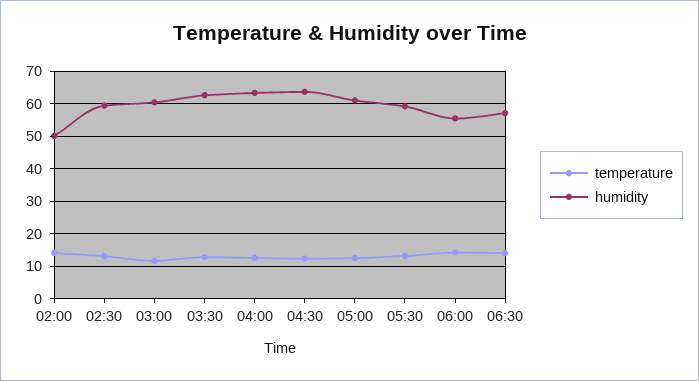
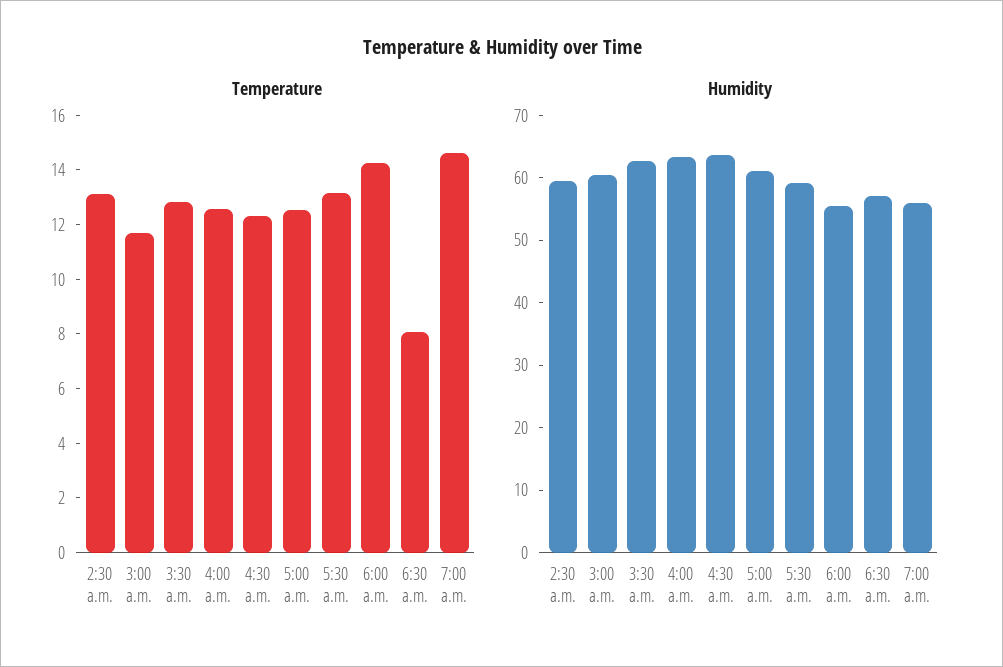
temperature, 02:00: 14 -> none
humidity, 02:00: 50 -> none
temperature, 06:30: 14 -> 8
temperature, 7:00 a.m.: none -> 14.5
humidity, 7:00 a.m.: none -> 56

